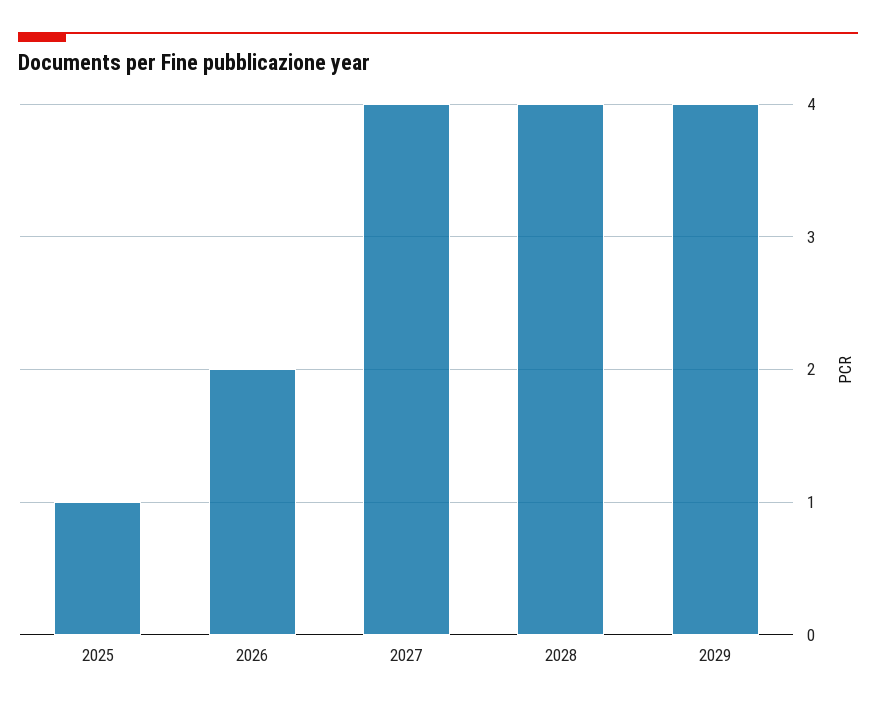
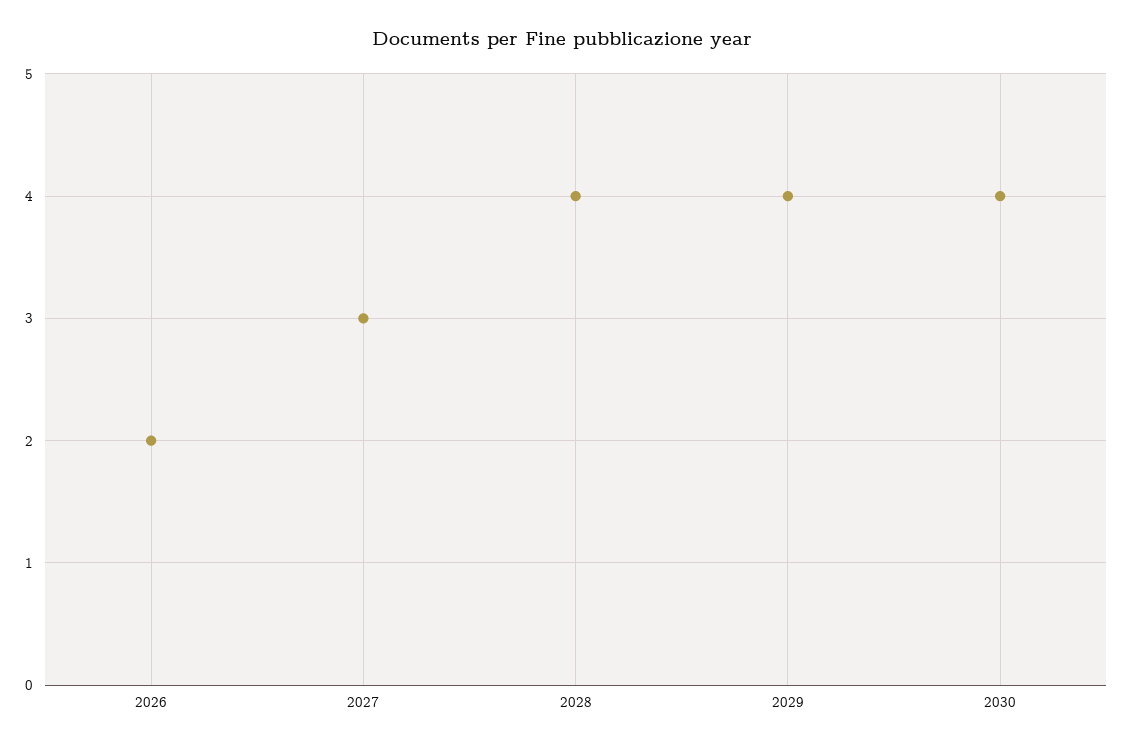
2025: 1 -> none
2027: 4 -> 3
2030: none -> 4

